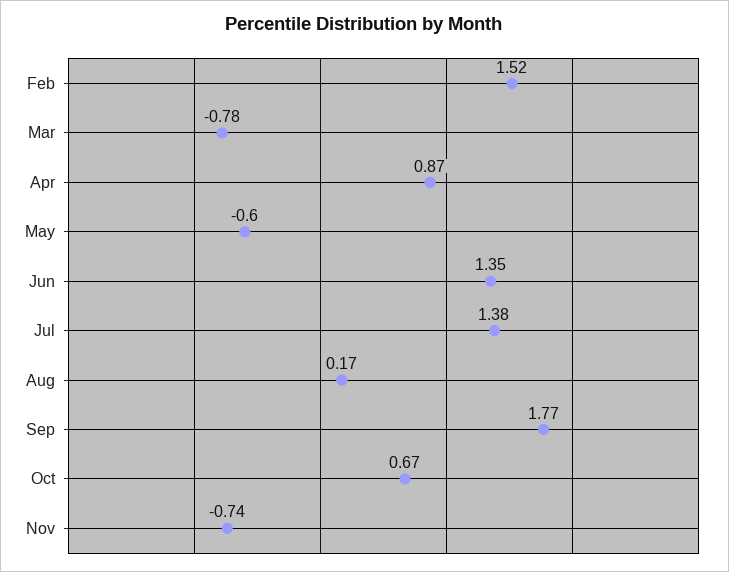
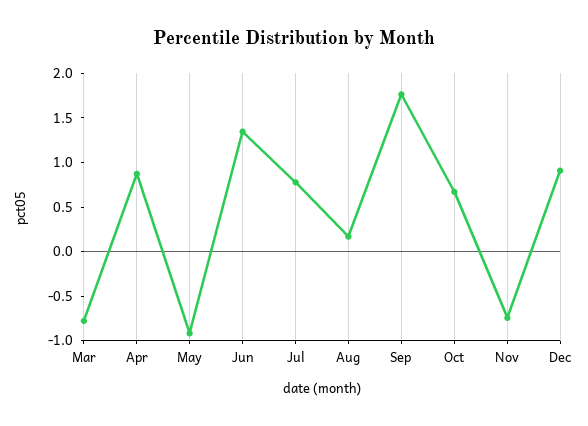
Feb: 1.52 -> none
May: -0.6 -> -0.9
Jul: 1.38 -> 0.8
Dec: none -> 0.9

